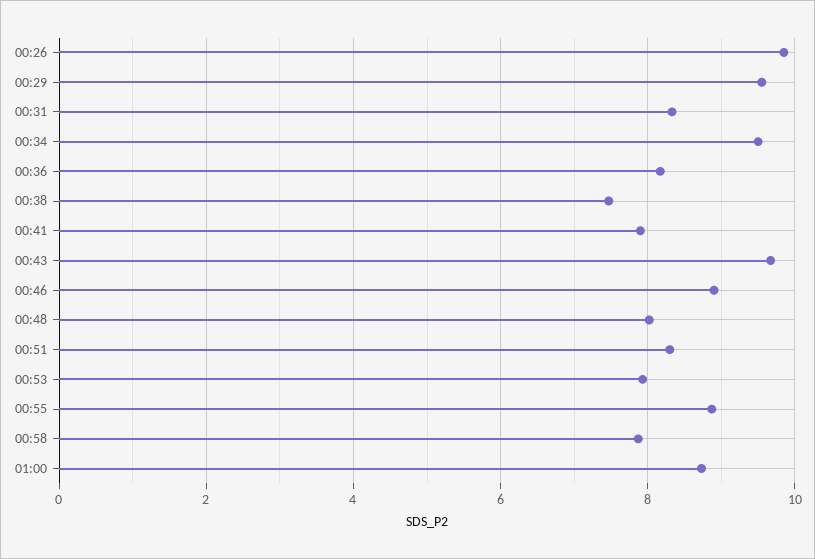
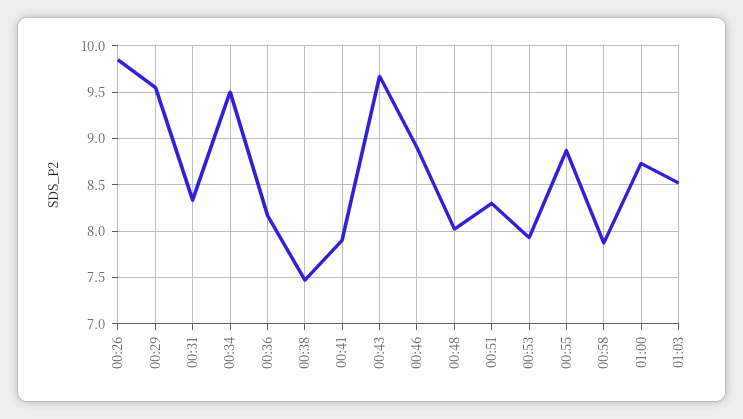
01:03: none -> 8.5

